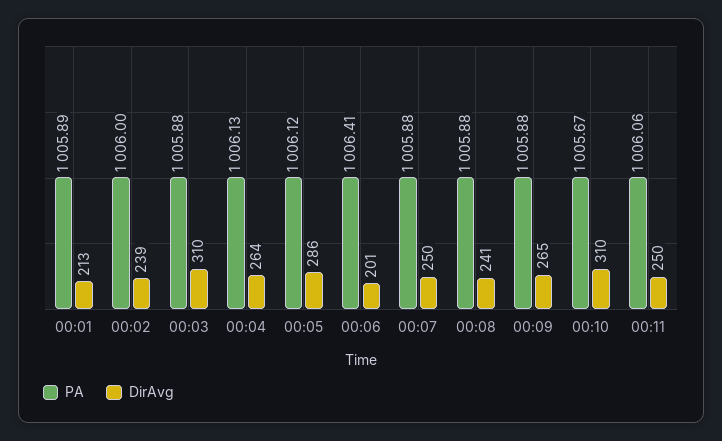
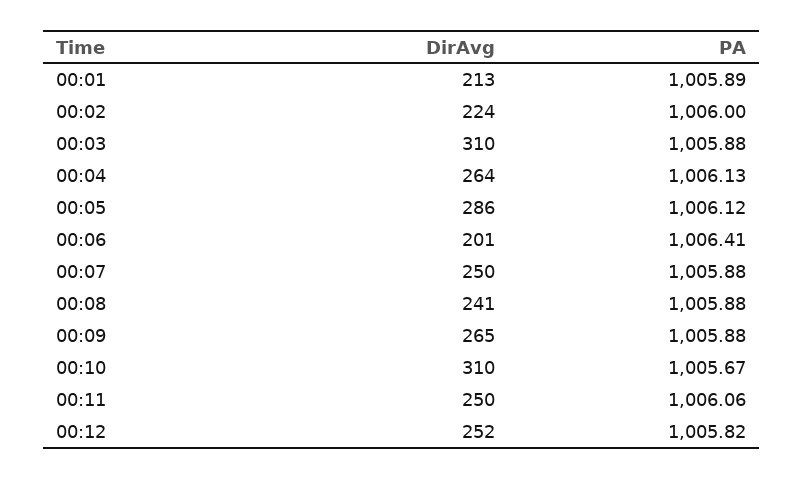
DirAvg, 00:02: 239 -> 224
DirAvg, 00:12: none -> 252
PA, 00:12: none -> 1005.82

